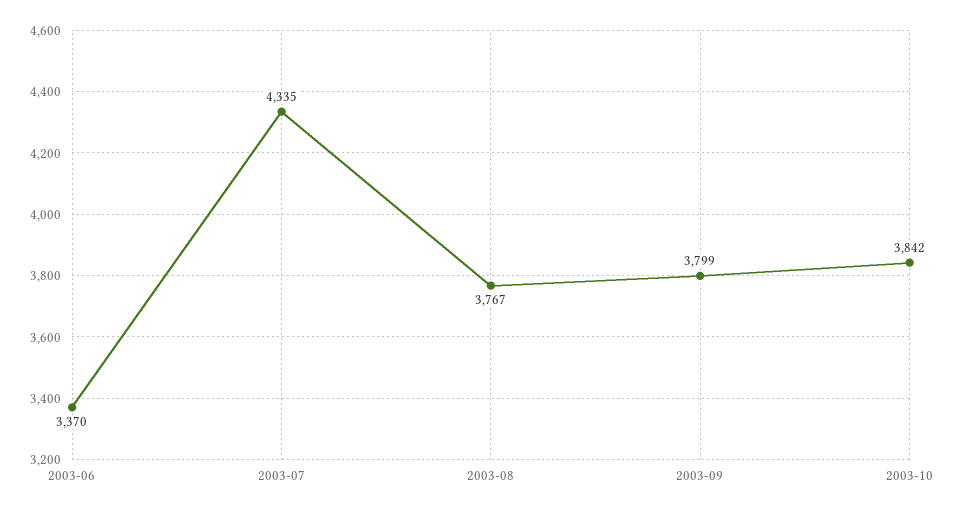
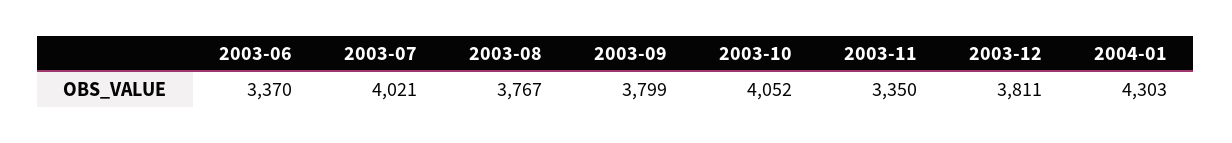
2003-07: 4335 -> 4021
2003-10: 3842 -> 4052
2003-11: none -> 3350
2003-12: none -> 3811
2004-01: none -> 4303

